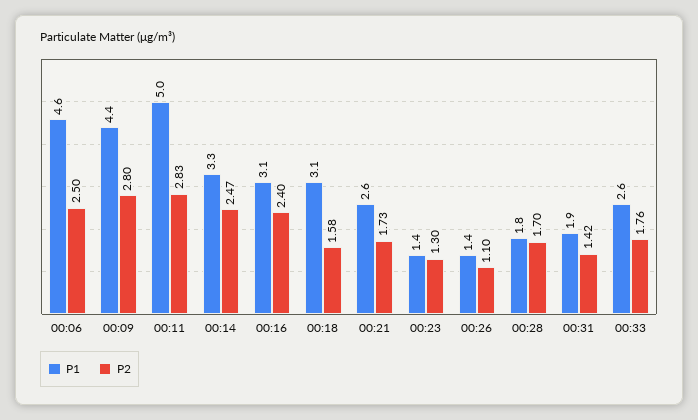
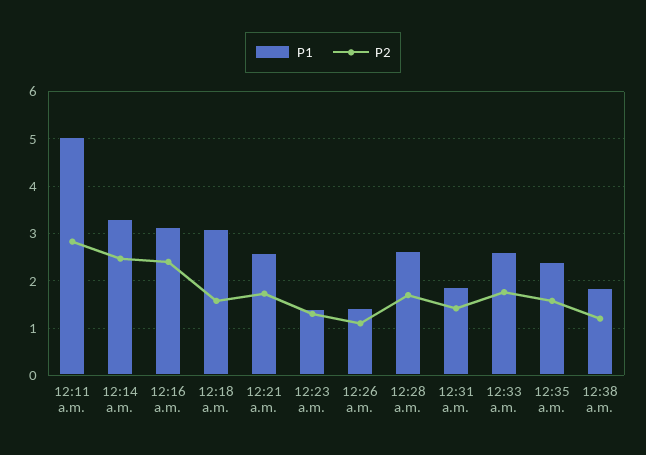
P1, 00:06: 4.6 -> none
P2, 00:06: 2.5 -> none
P1, 00:09: 4.4 -> none
P2, 00:09: 2.8 -> none
P1, 00:28: 1.8 -> 2.6
P1, 12:35 a.m.: none -> 2.4
P2, 12:35 a.m.: none -> 1.6
P1, 12:38 a.m.: none -> 1.8
P2, 12:38 a.m.: none -> 1.2

